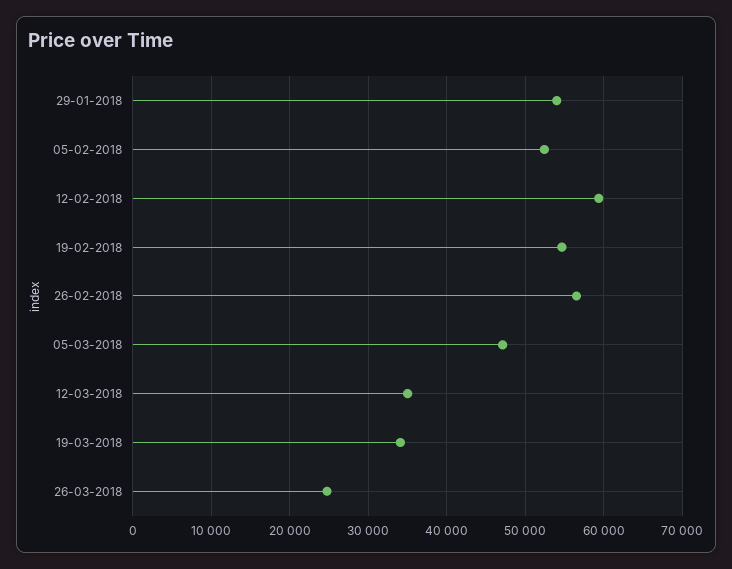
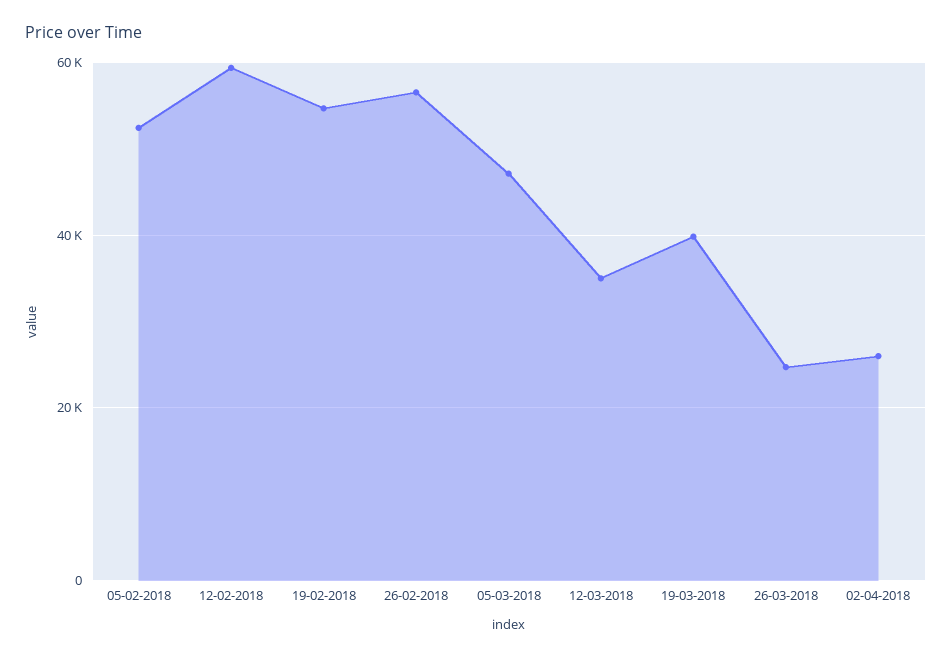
29-01-2018: 54000 -> none
19-03-2018: 34000 -> 40000
02-04-2018: none -> 26000

